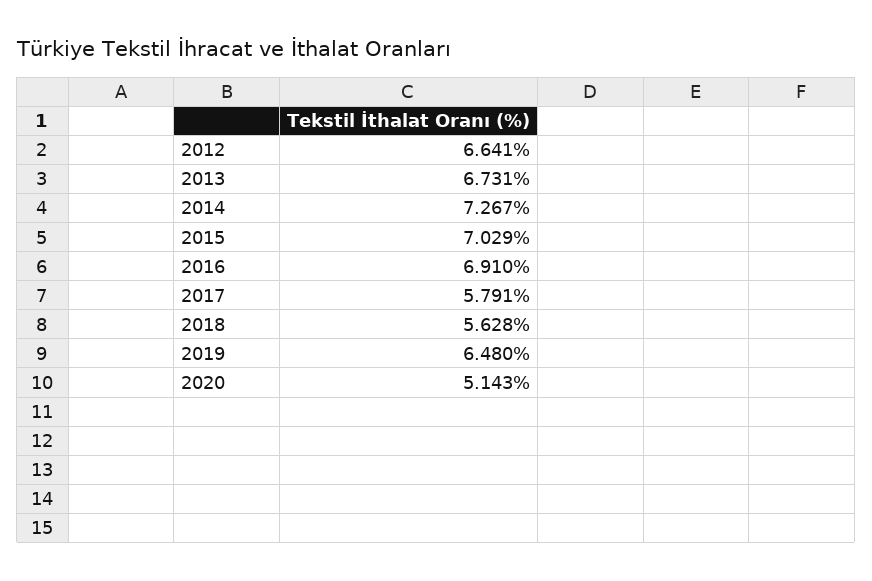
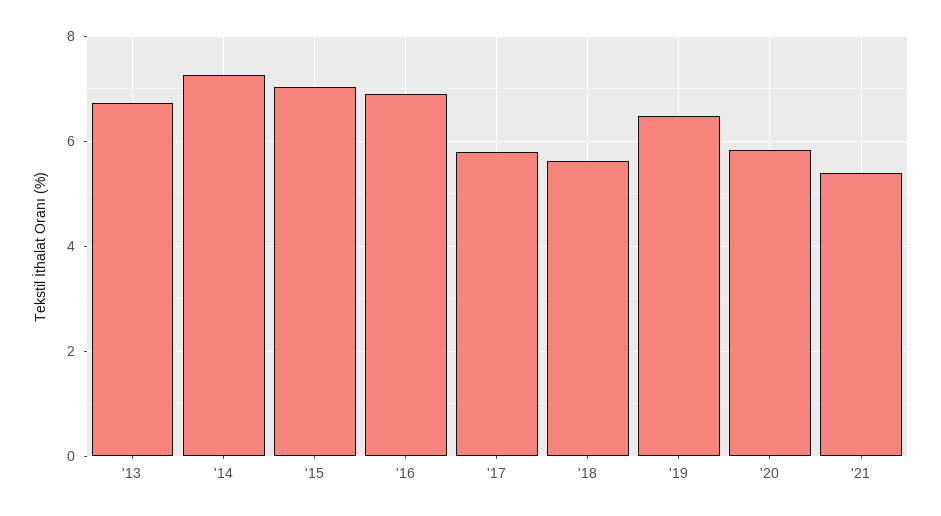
2012: 6.641 -> none
2020: 5.143 -> 5.8
'21: none -> 5.4

